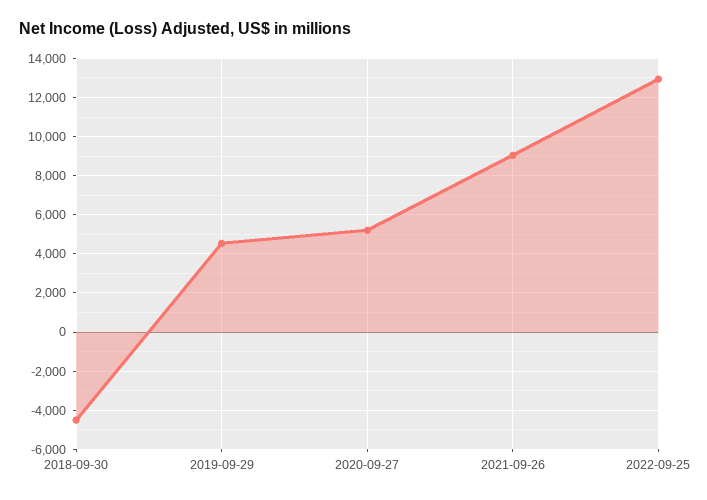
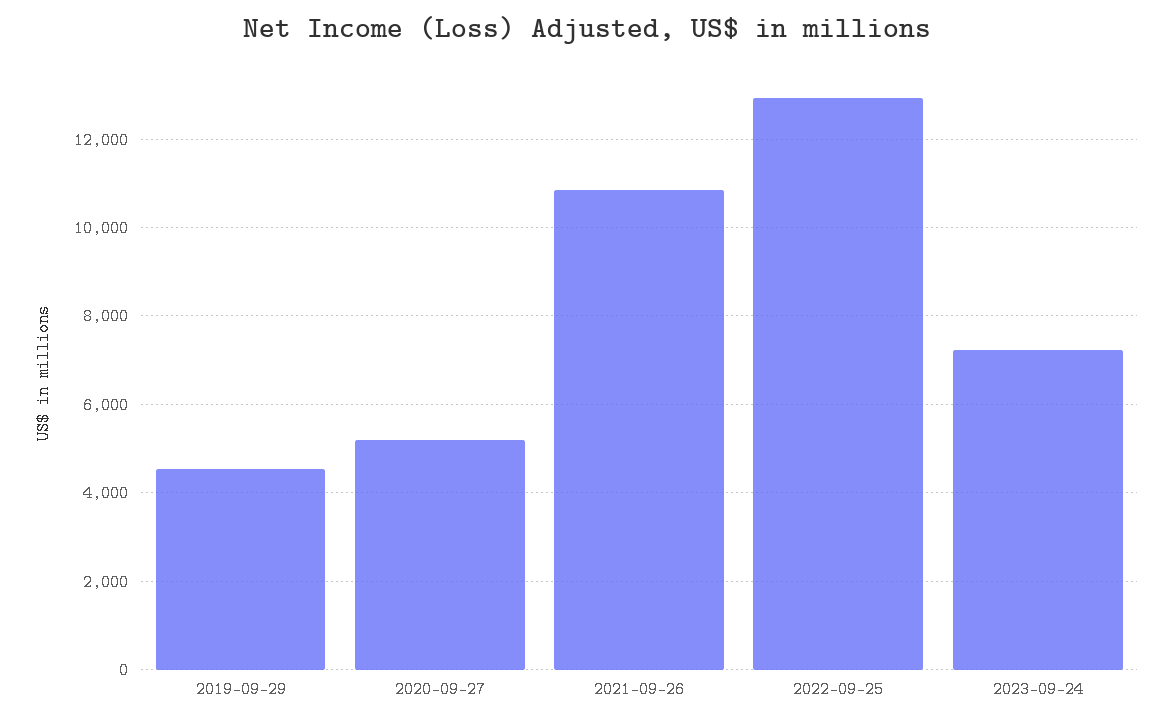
2018-09-30: -4500 -> none
2021-09-26: 9000 -> 10800
2023-09-24: none -> 7200

